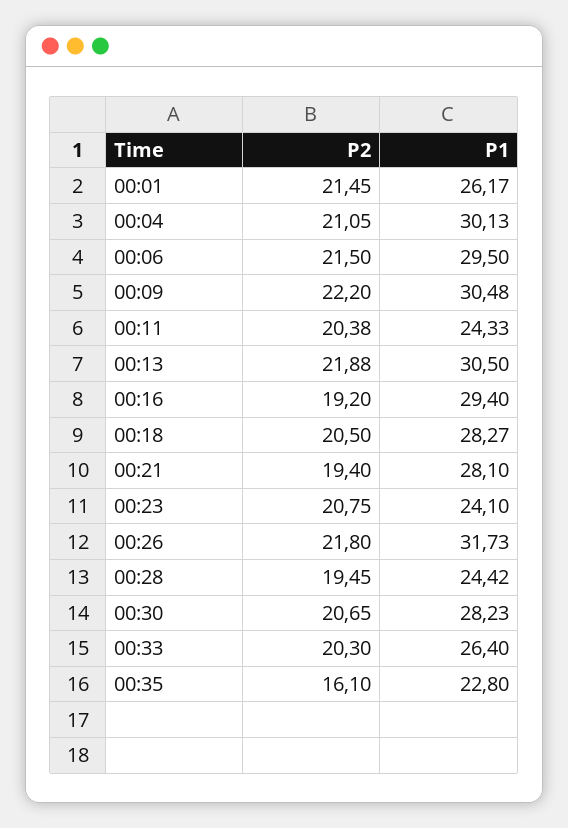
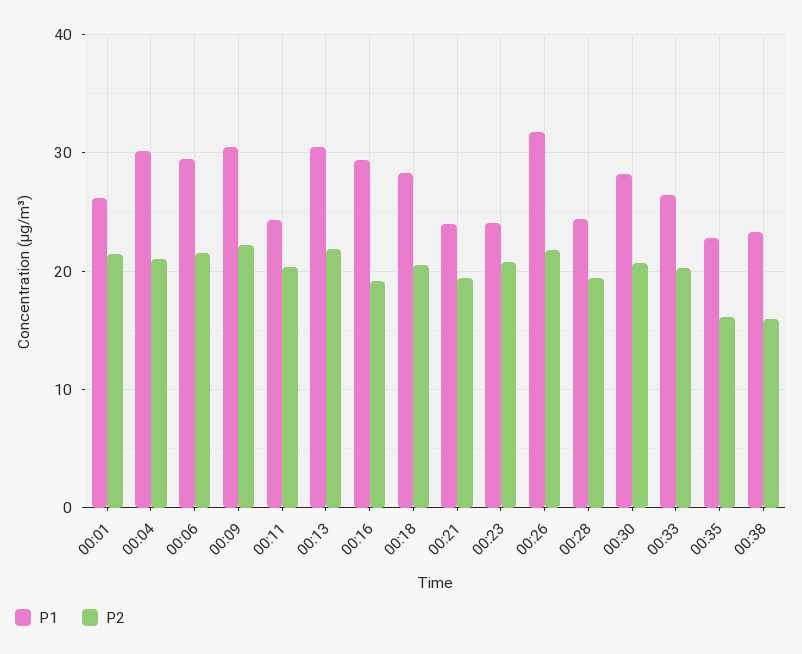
P1, 00:21: 28.1 -> 24
P1, 00:38: none -> 23
P2, 00:38: none -> 16

